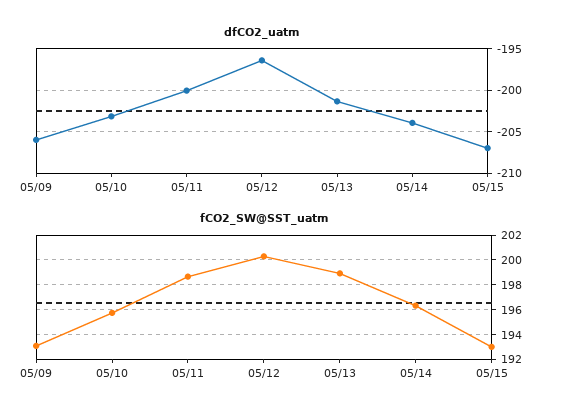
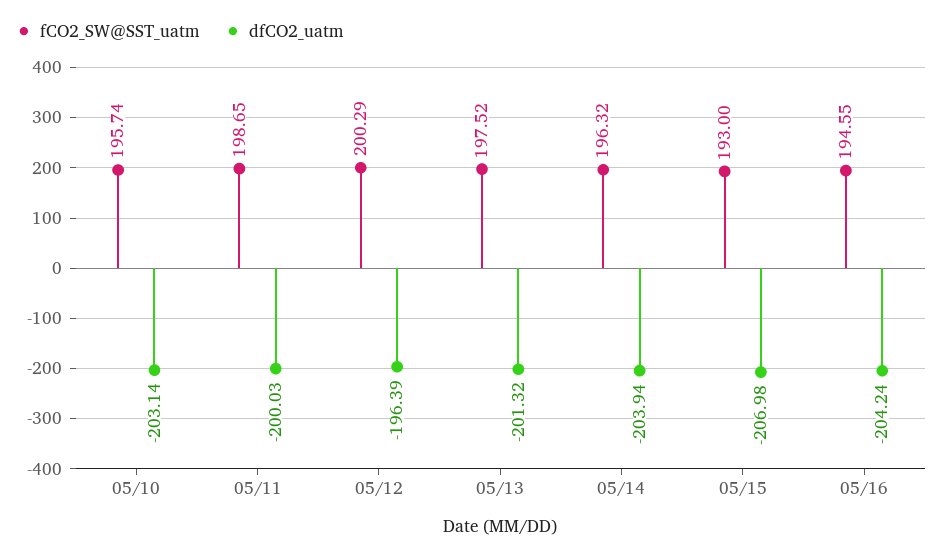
dfCO2_uatm, 05/09: -206 -> none
fCO2_SW@SST_uatm, 05/09: 193 -> none
fCO2_SW@SST_uatm, 05/13: 199 -> 197.52
fCO2_SW@SST_uatm, 05/16: none -> 194.55
dfCO2_uatm, 05/16: none -> -204.24

